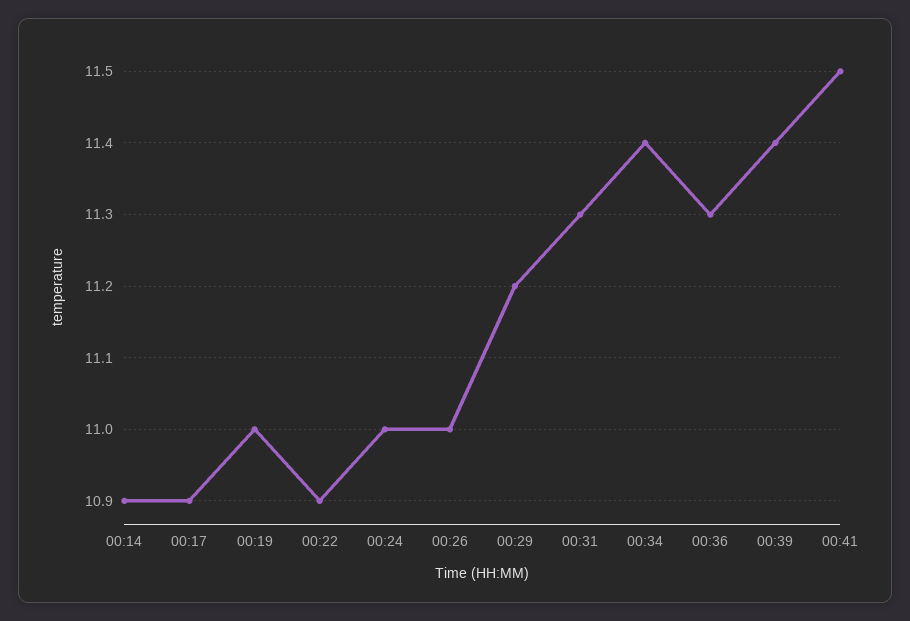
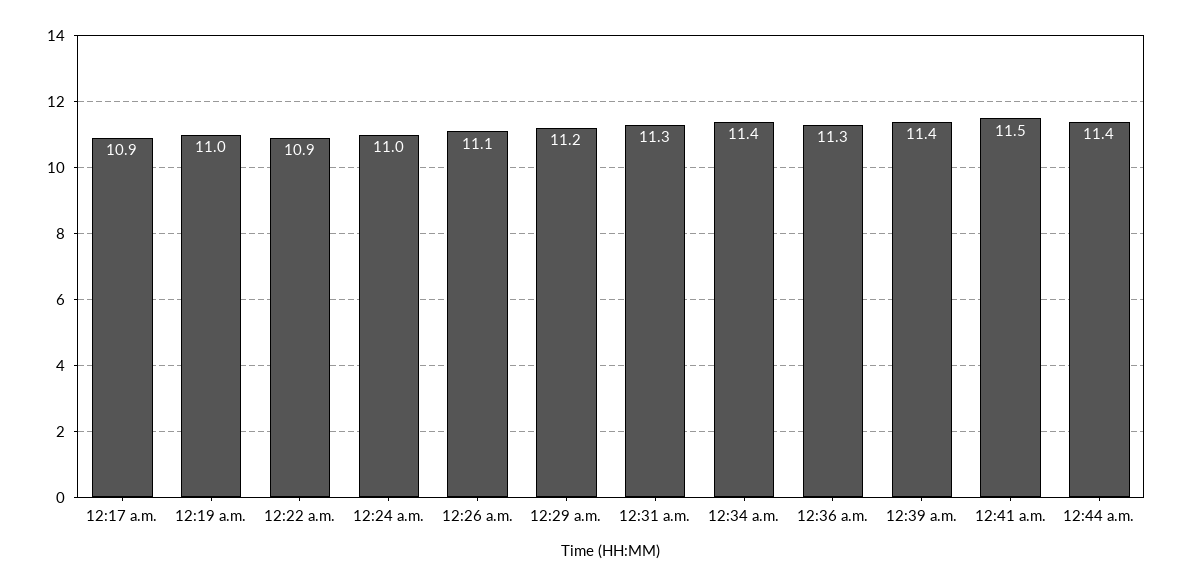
00:14: 10.9 -> none
00:26: 11 -> 11.1
12:44 a.m.: none -> 11.4

